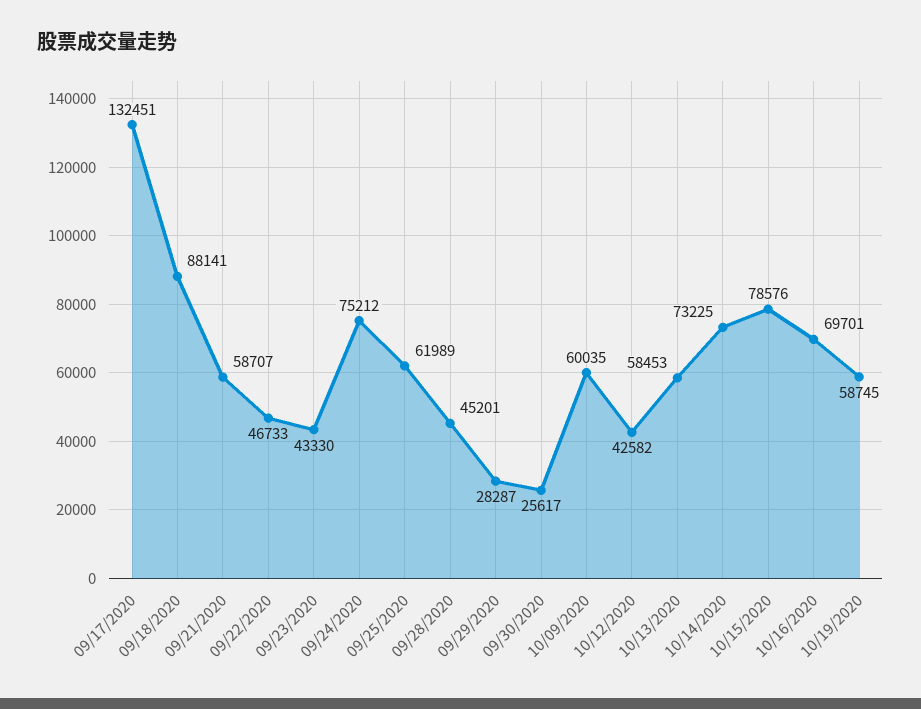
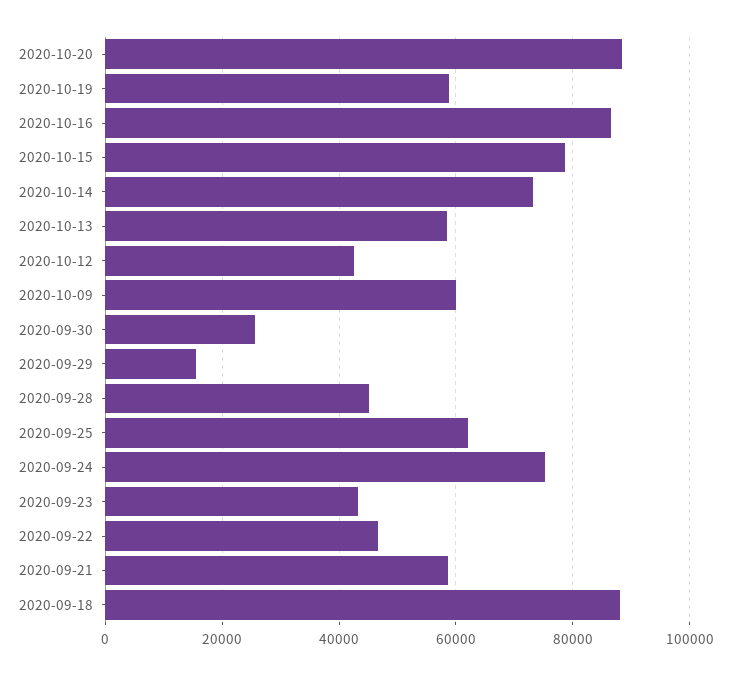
09/17/2020: 132451 -> none
09/29/2020: 28287 -> 16000
10/16/2020: 69701 -> 86000
2020-10-20: none -> 88000

